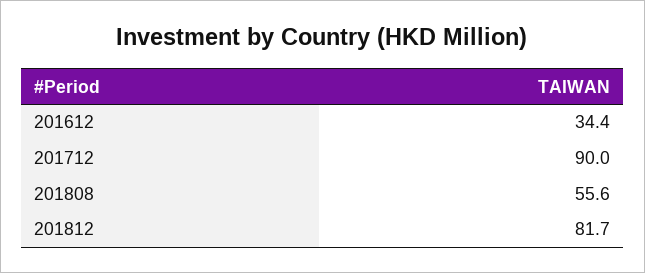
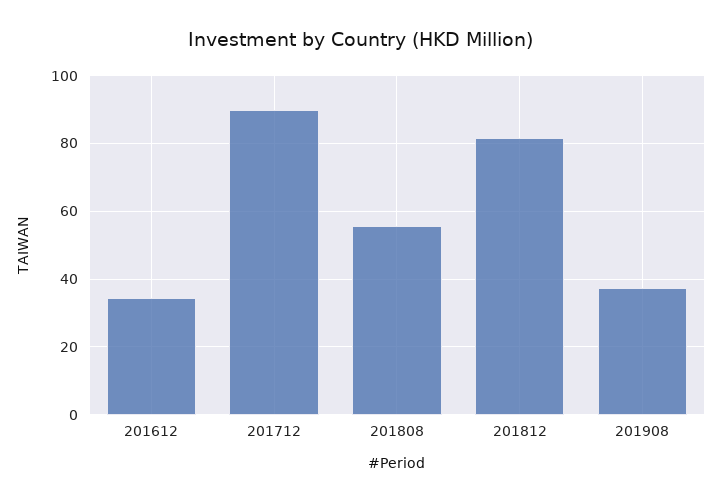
201908: none -> 38

